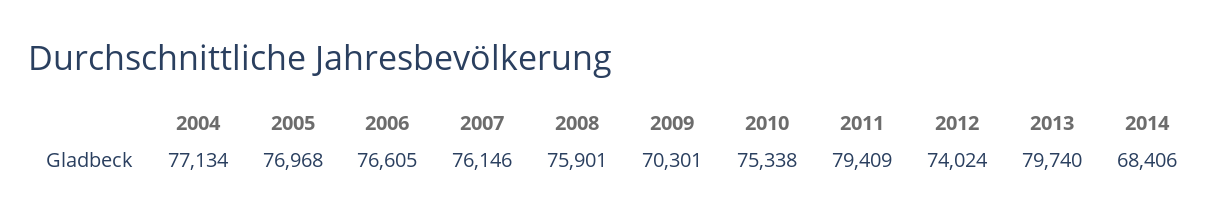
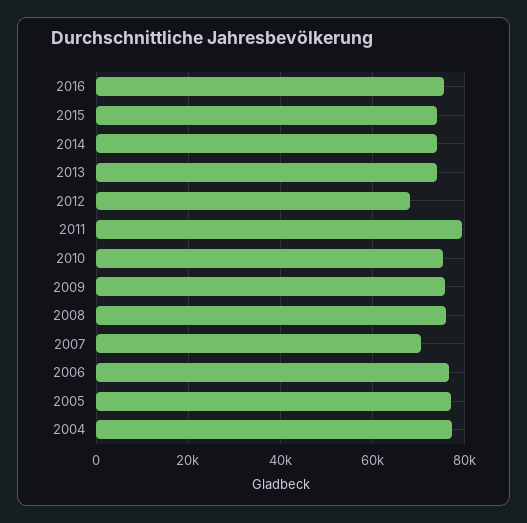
2007: 76146 -> 70000
2009: 70301 -> 76000
2012: 74024 -> 68000
2013: 79740 -> 74000
2014: 68406 -> 74000
2016: none -> 76000
2015: none -> 74000

